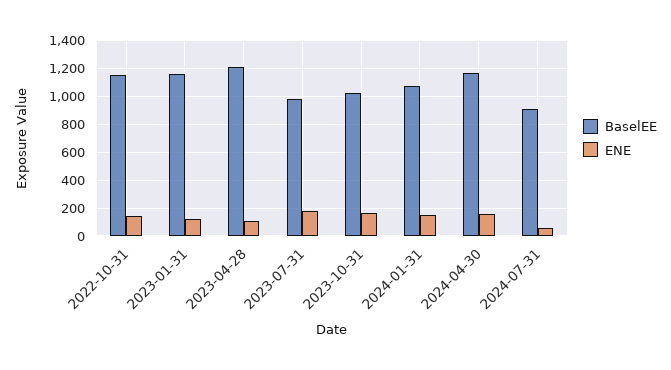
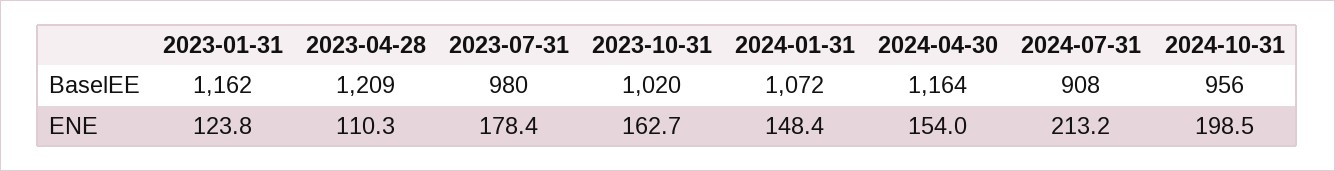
BaselEE, 2022-10-31: 1150 -> none
ENE, 2022-10-31: 150 -> none
ENE, 2024-07-31: 50 -> 213.2
BaselEE, 2024-10-31: none -> 956
ENE, 2024-10-31: none -> 198.5

